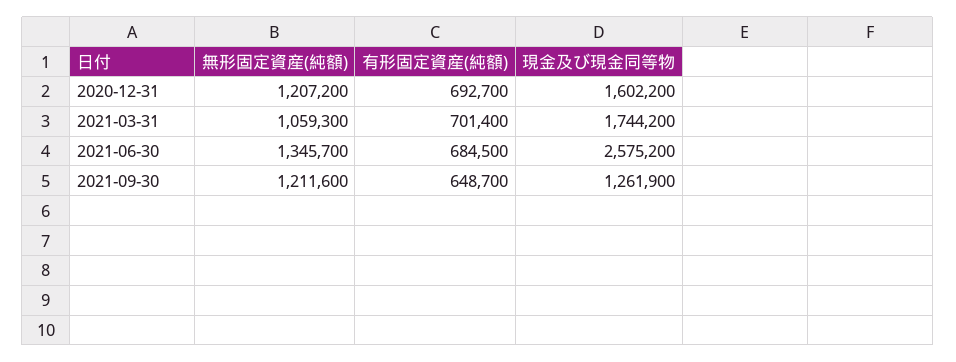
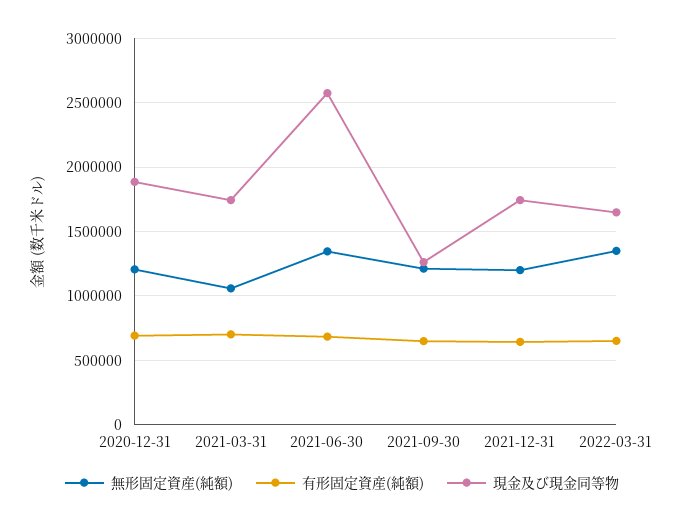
現金及び現金同等物, 2020-12-31: 1602200 -> 1900000
無形固定資産(純額), 2021-12-31: none -> 1200000
有形固定資産(純額), 2021-12-31: none -> 650000
現金及び現金同等物, 2021-12-31: none -> 1750000
無形固定資産(純額), 2022-03-31: none -> 1350000
有形固定資産(純額), 2022-03-31: none -> 650000
現金及び現金同等物, 2022-03-31: none -> 1650000

